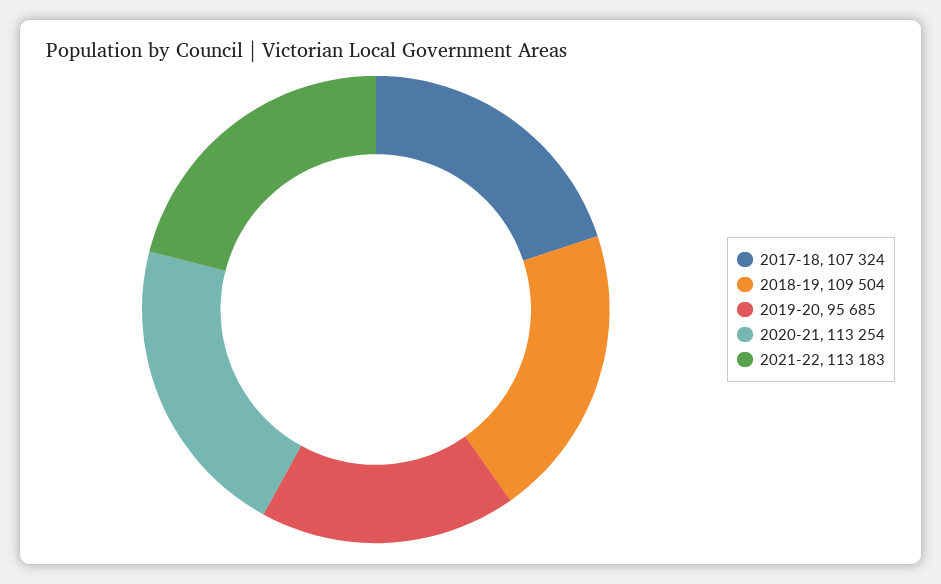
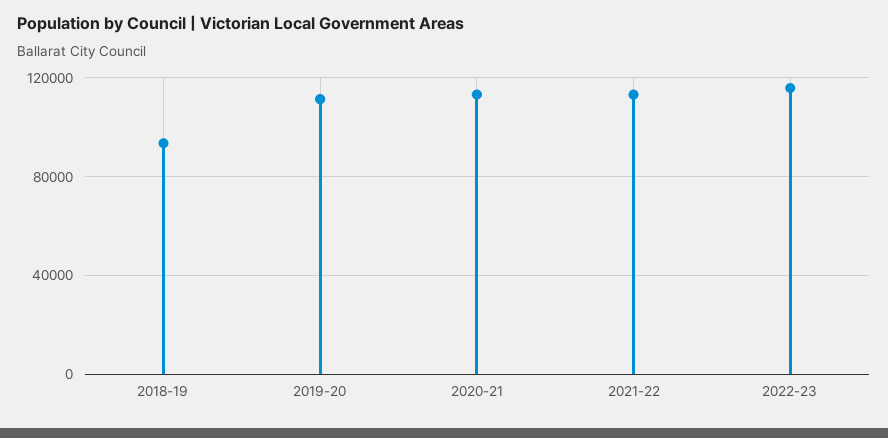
2017-18: 107324 -> none
2018-19: 109504 -> 95000
2019-20: 95685 -> 110000
2022-23: none -> 115000

